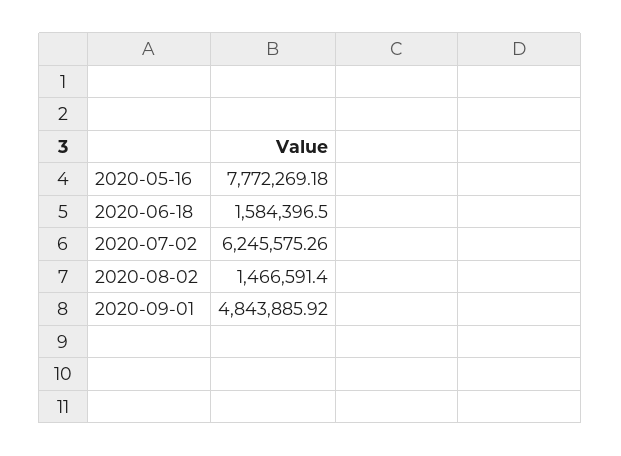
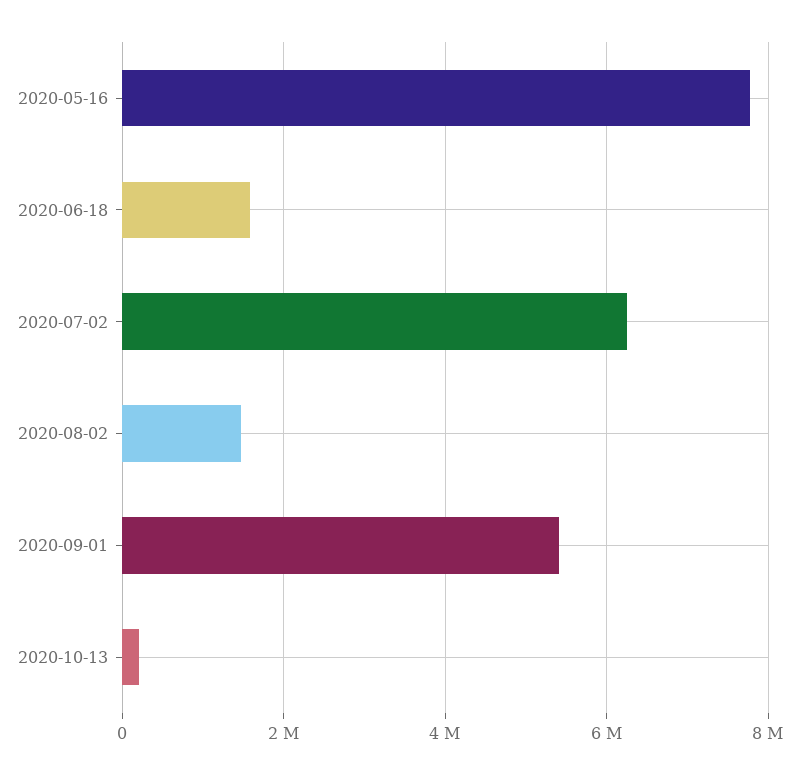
2020-09-01: 4843885.92 -> 5400000
2020-10-13: none -> 200000

